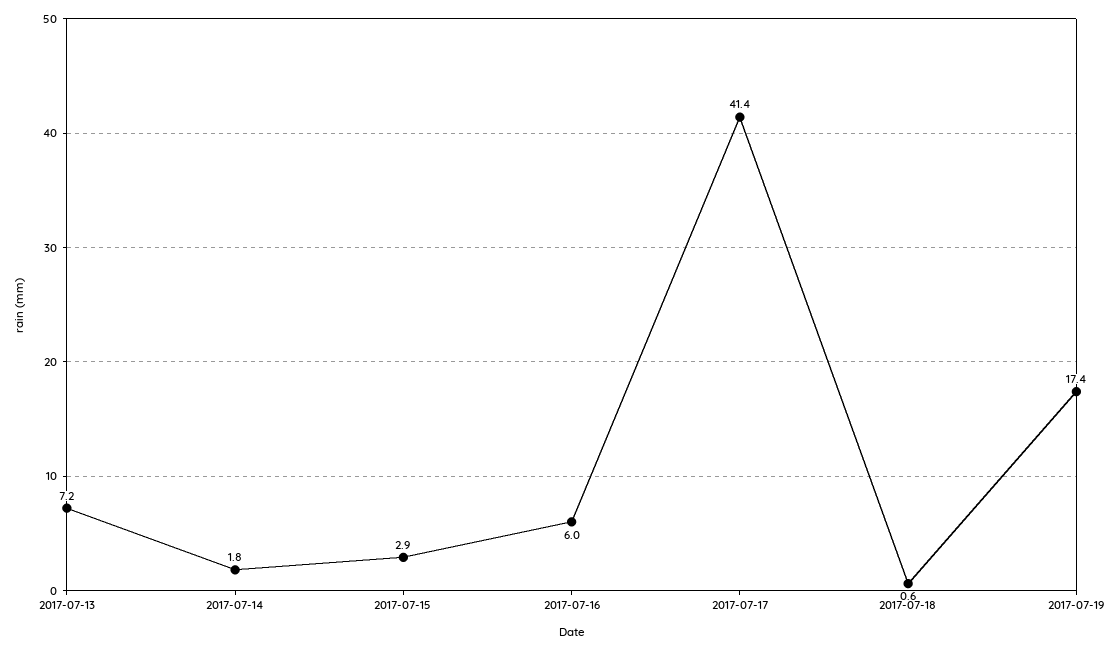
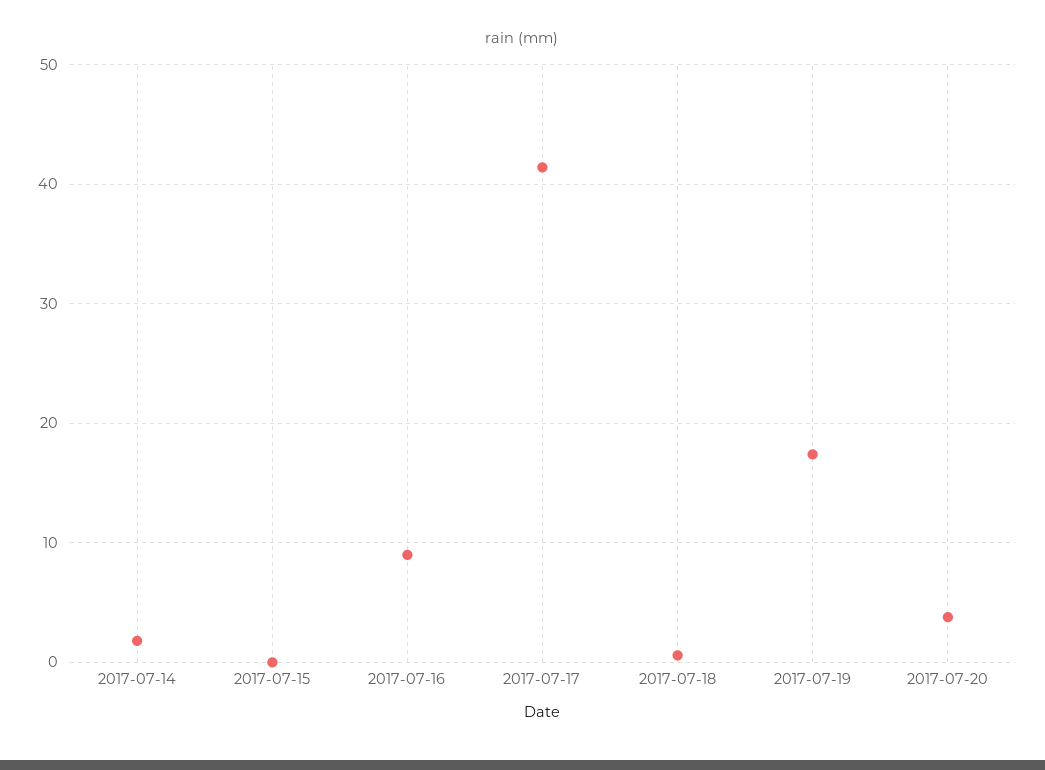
2017-07-13: 7.2 -> none
2017-07-15: 2.9 -> 0
2017-07-16: 6 -> 9
2017-07-20: none -> 4

